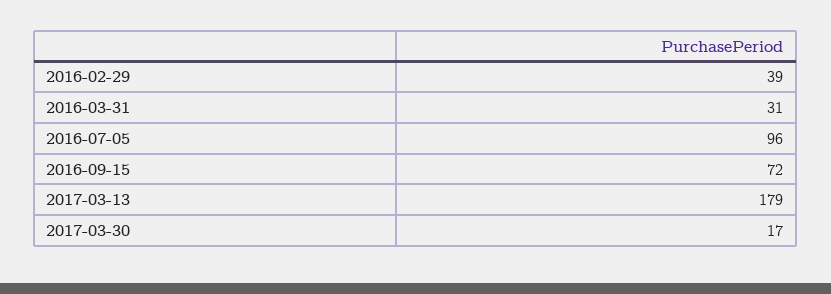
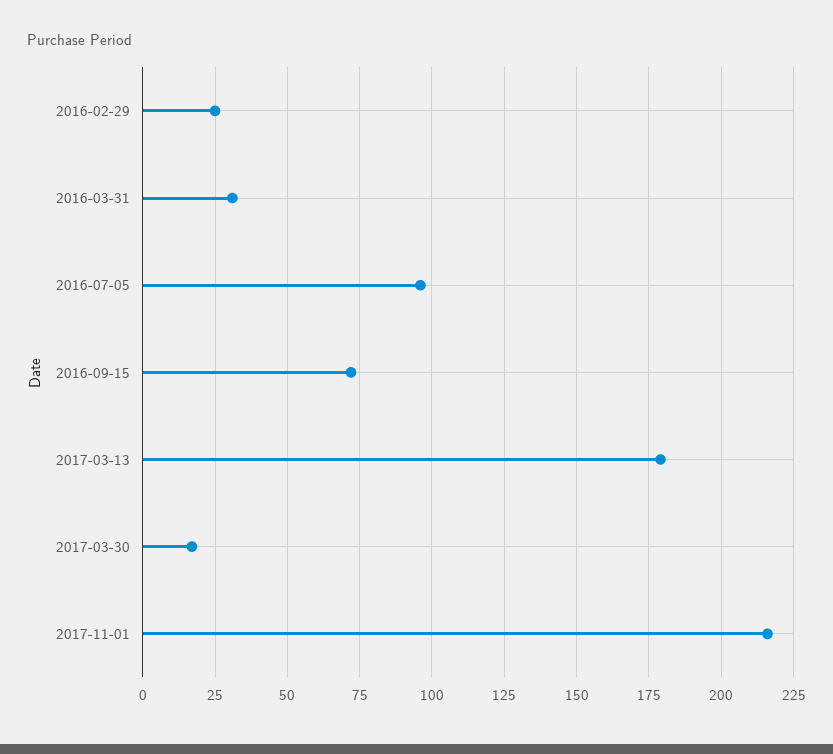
2016-02-29: 39 -> 25
2017-11-01: none -> 215

